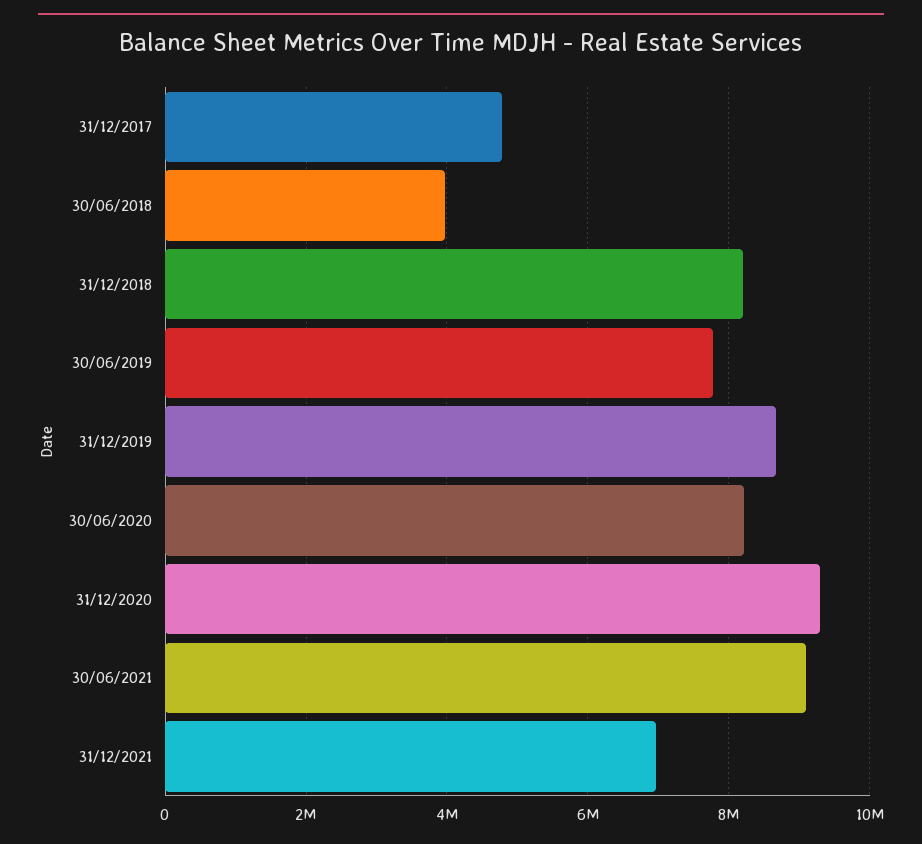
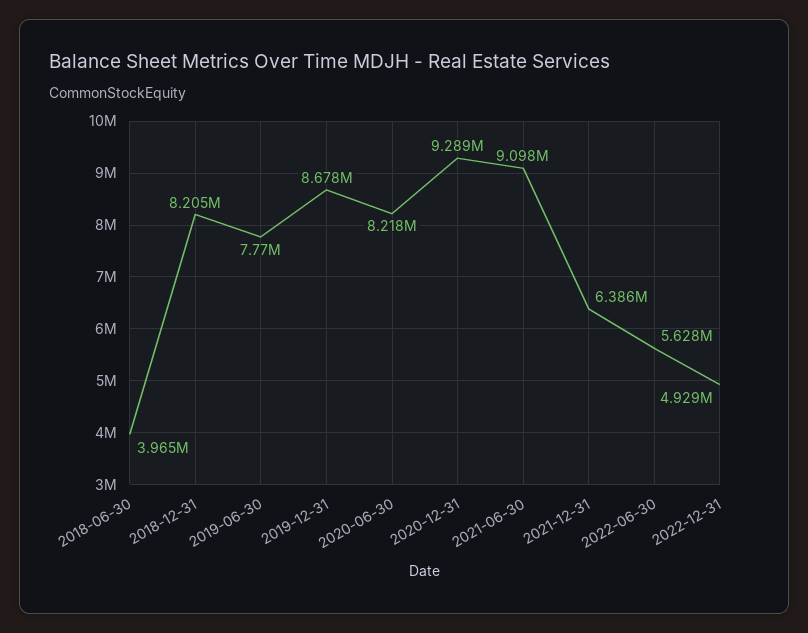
31/12/2017: 4800000 -> none
31/12/2021: 7000000 -> 6386000
2022-06-30: none -> 5628000
2022-12-31: none -> 4929000

